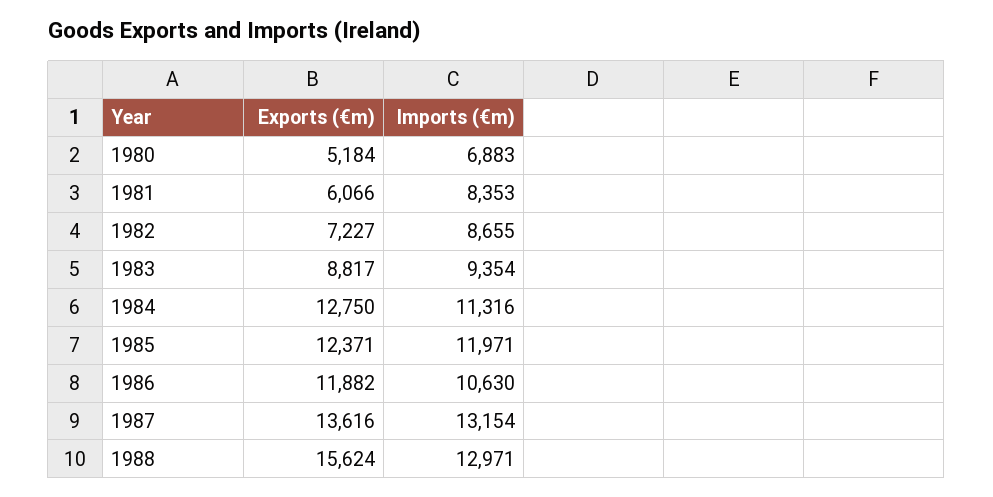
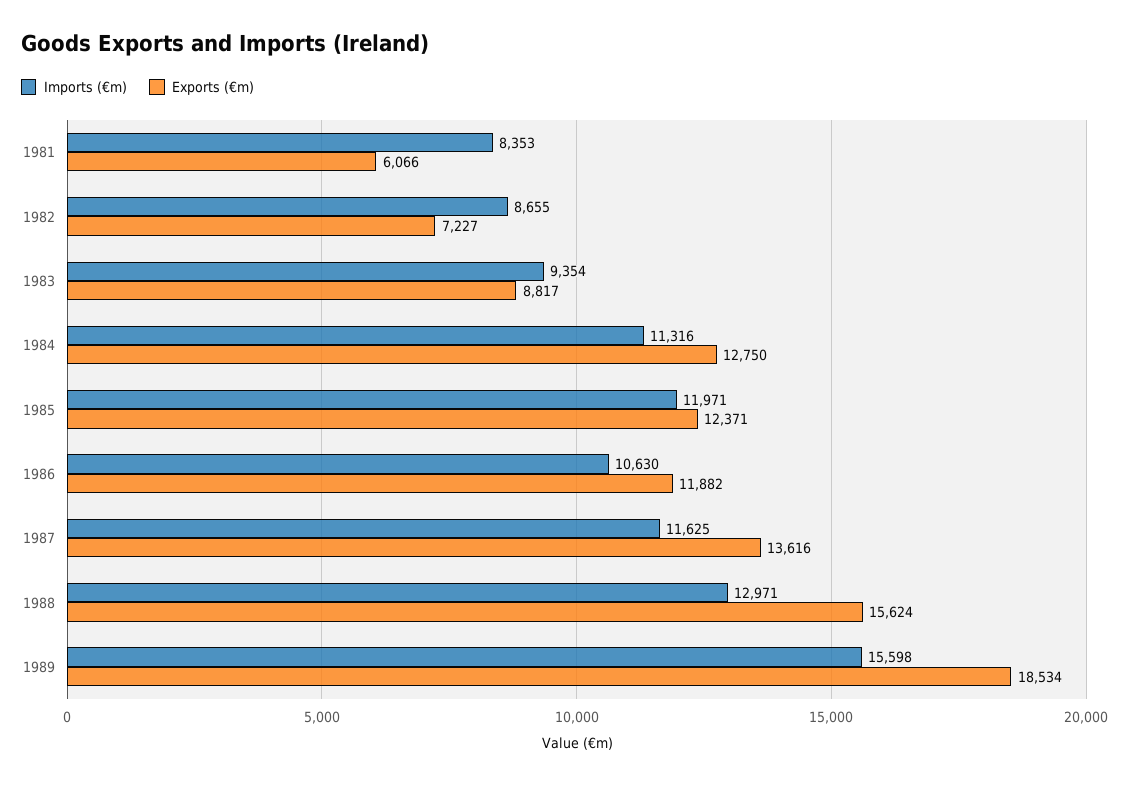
Exports (€m), 1980: 5184 -> none
Imports (€m), 1980: 6883 -> none
Imports (€m), 1987: 13154 -> 11625
Imports (€m), 1989: none -> 15598
Exports (€m), 1989: none -> 18534

